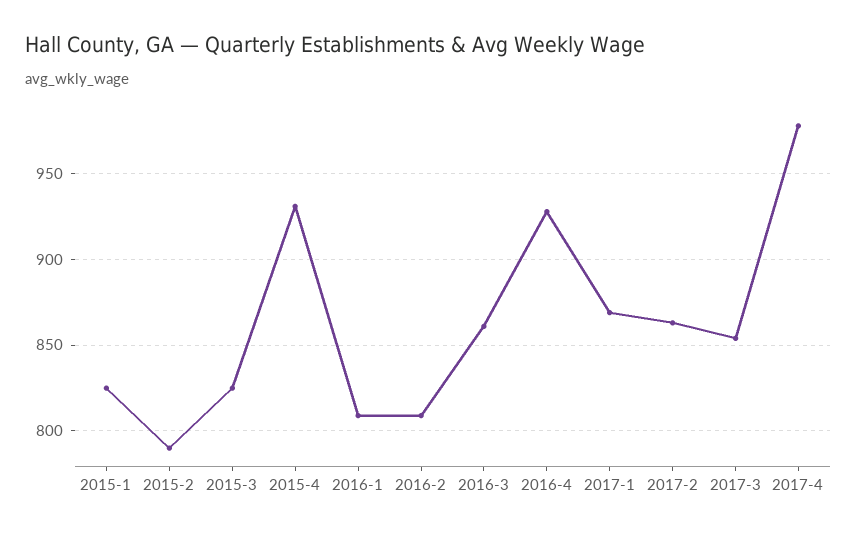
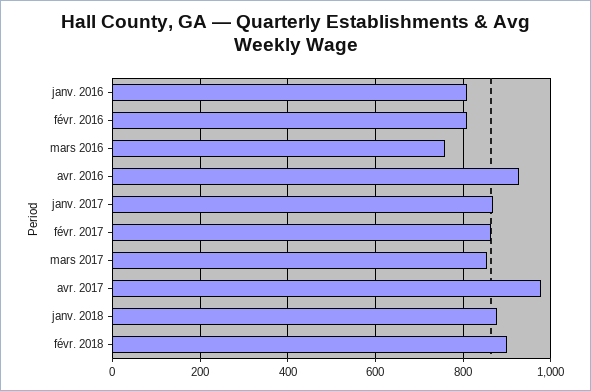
2015-1: 825 -> none
2015-2: 790 -> none
2015-3: 825 -> none
2015-4: 930 -> none
2016-3: 860 -> 760
janv. 2018: none -> 880
févr. 2018: none -> 900

